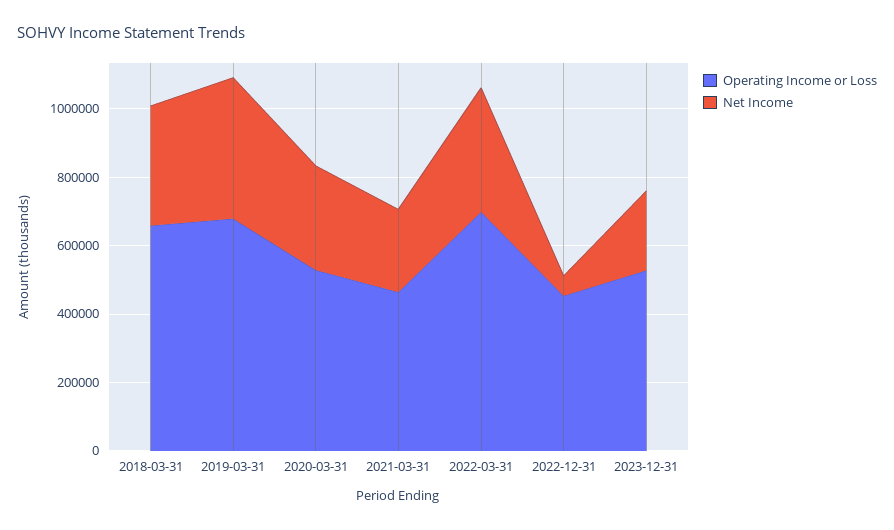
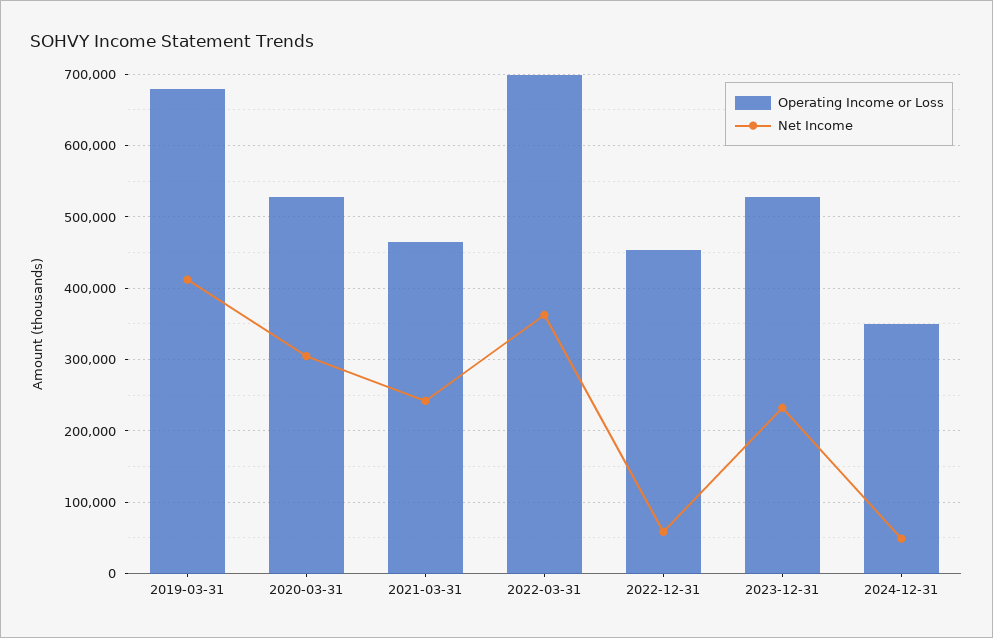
Operating Income or Loss, 2018-03-31: 650000 -> none
Net Income, 2018-03-31: 350000 -> none
Operating Income or Loss, 2024-12-31: none -> 350000
Net Income, 2024-12-31: none -> 50000

